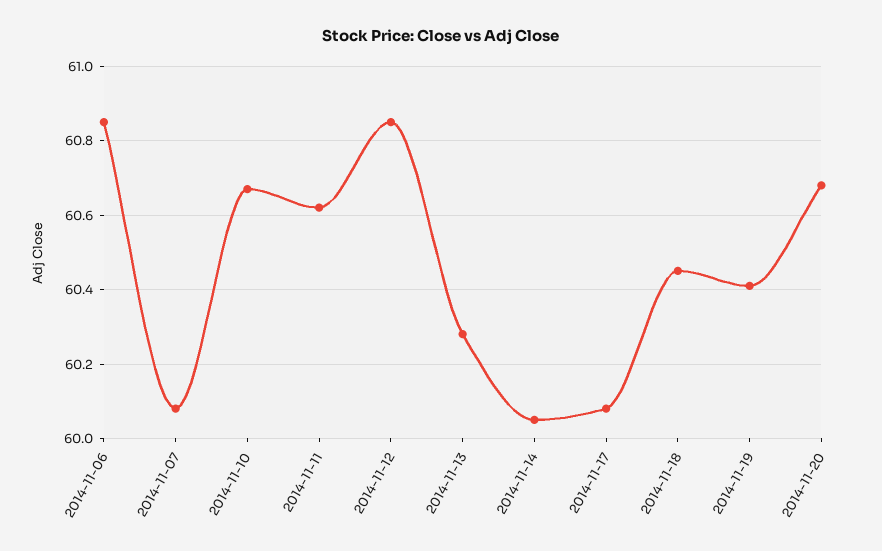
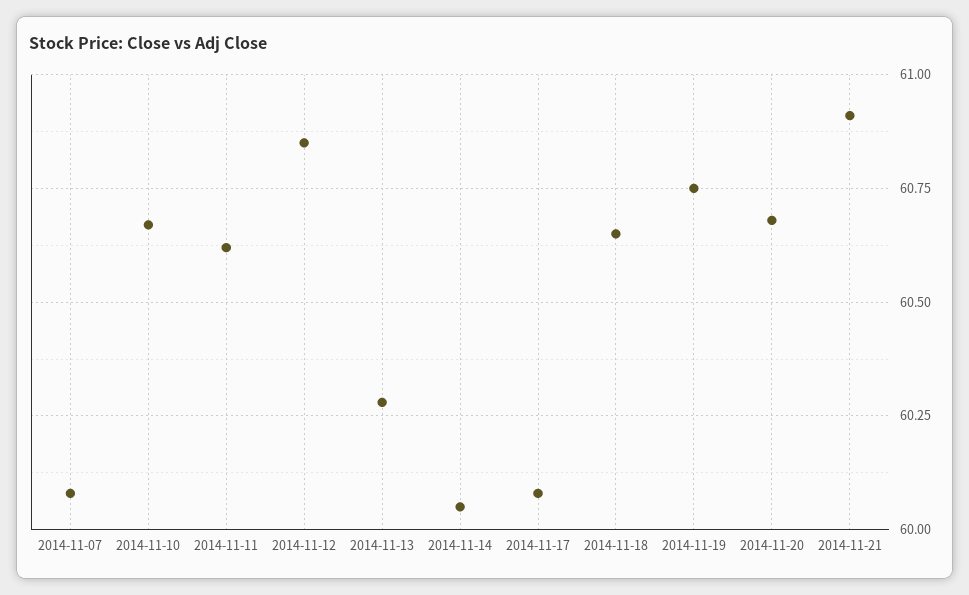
2014-11-06: 60.85 -> none
2014-11-18: 60.45 -> 60.65
2014-11-19: 60.4 -> 60.75
2014-11-21: none -> 60.9

